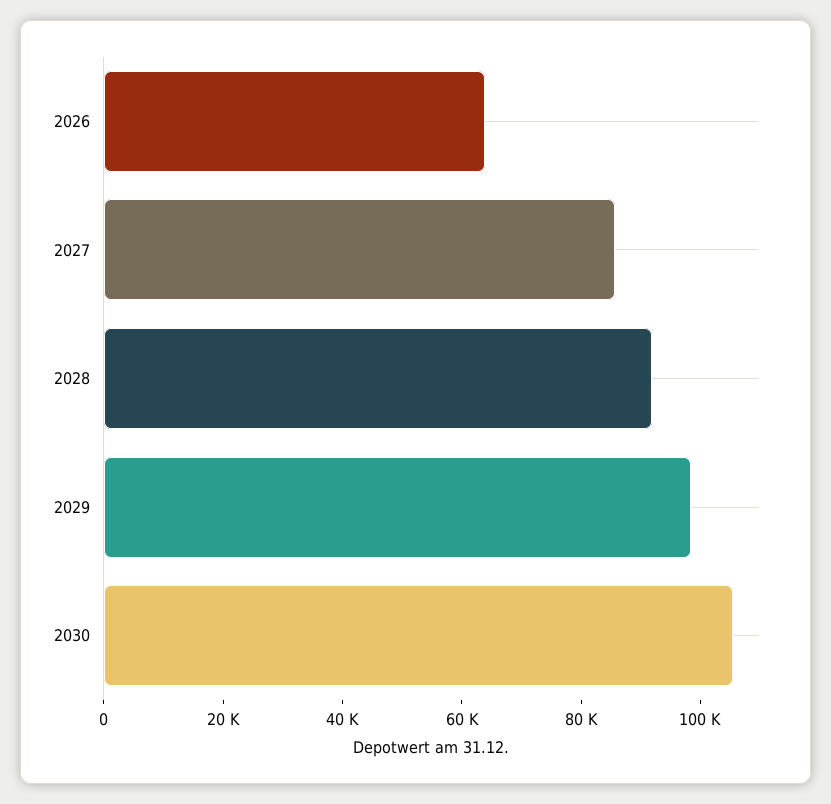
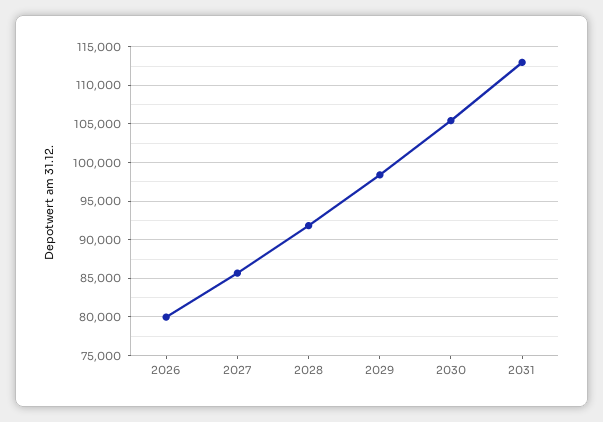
2026: 65000 -> 80000
2031: none -> 113000

